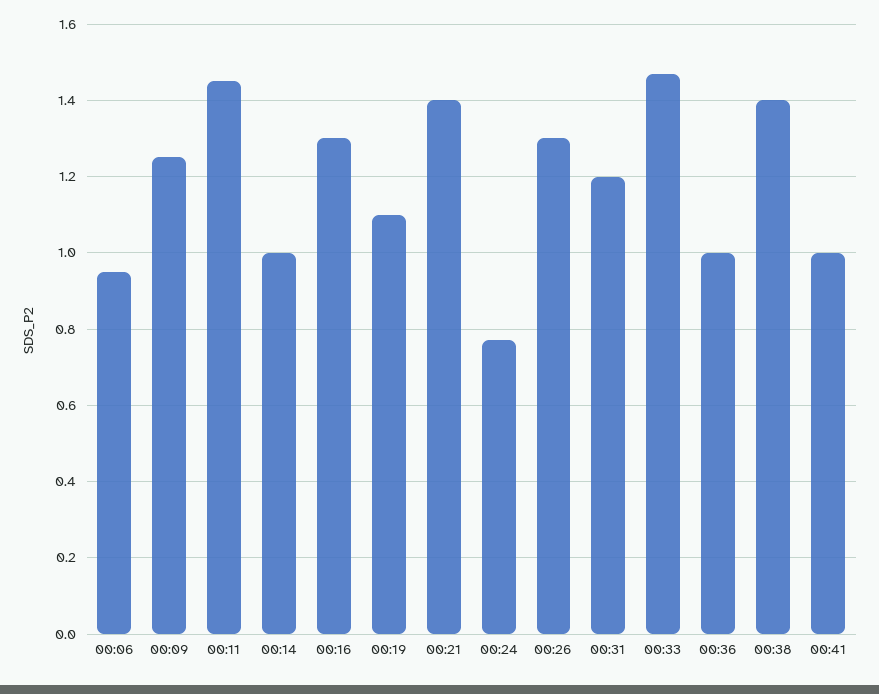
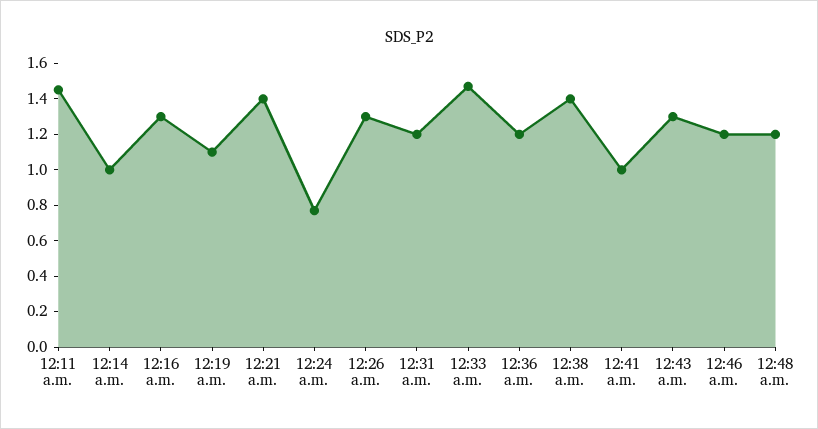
00:06: 0.95 -> none
00:09: 1.25 -> none
00:36: 1 -> 1.2
12:43 a.m.: none -> 1.3
12:46 a.m.: none -> 1.2
12:48 a.m.: none -> 1.2

